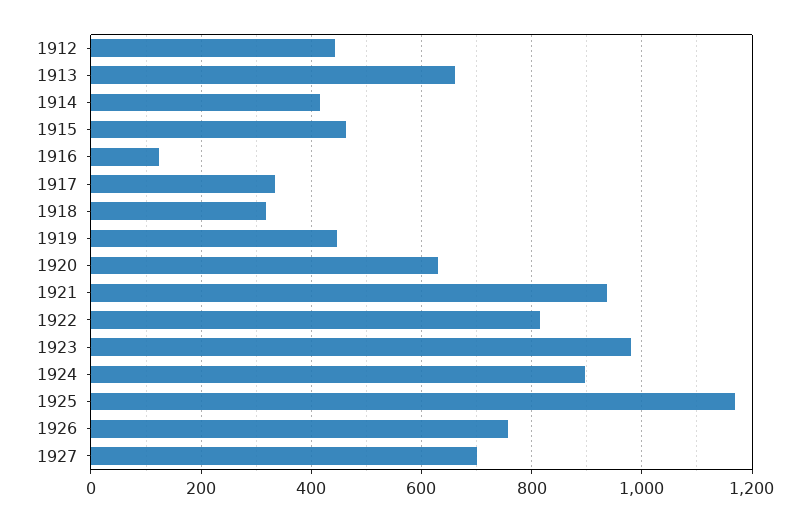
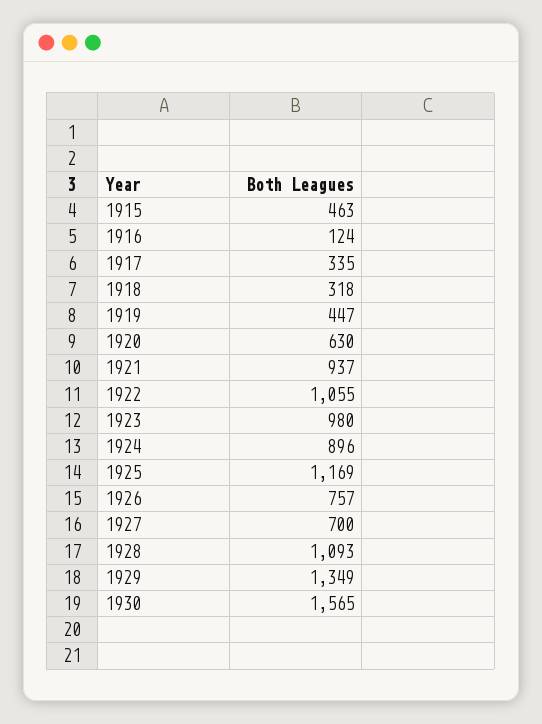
1912: 440 -> none
1913: 660 -> none
1914: 420 -> none
1922: 820 -> 1055
1928: none -> 1093
1929: none -> 1349
1930: none -> 1565

